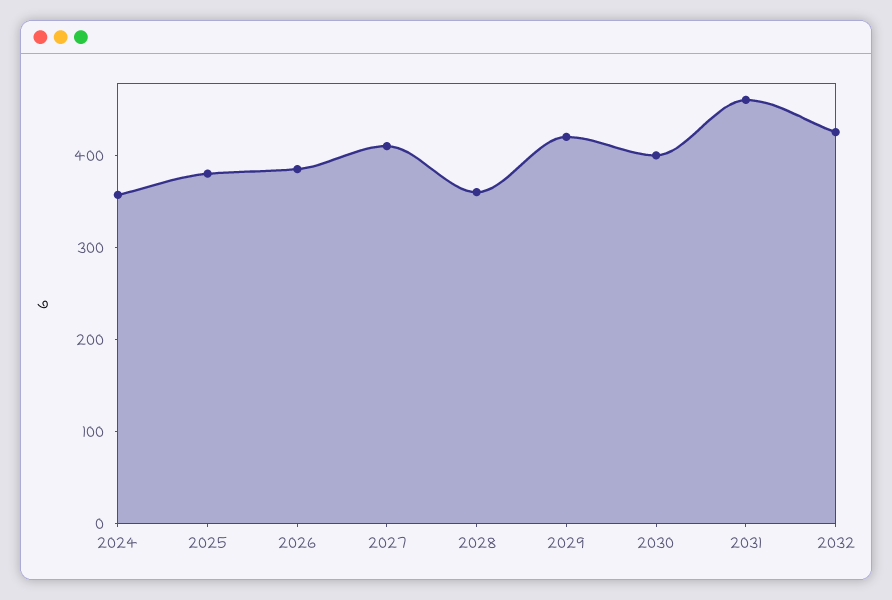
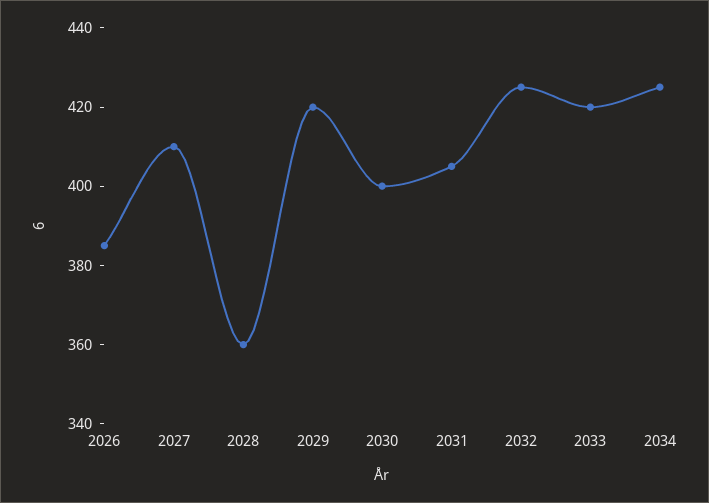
2024: 360 -> none
2025: 380 -> none
2031: 460 -> 405
2033: none -> 420
2034: none -> 425

